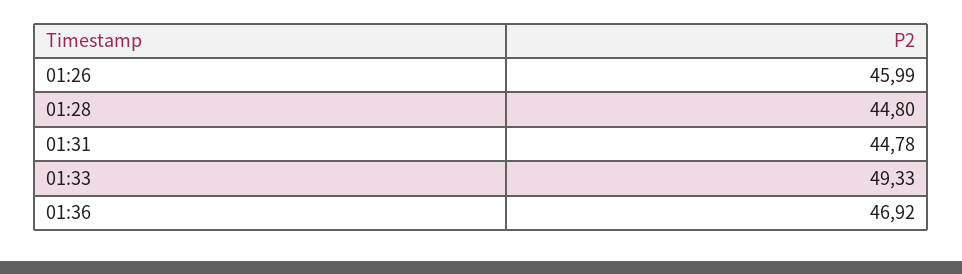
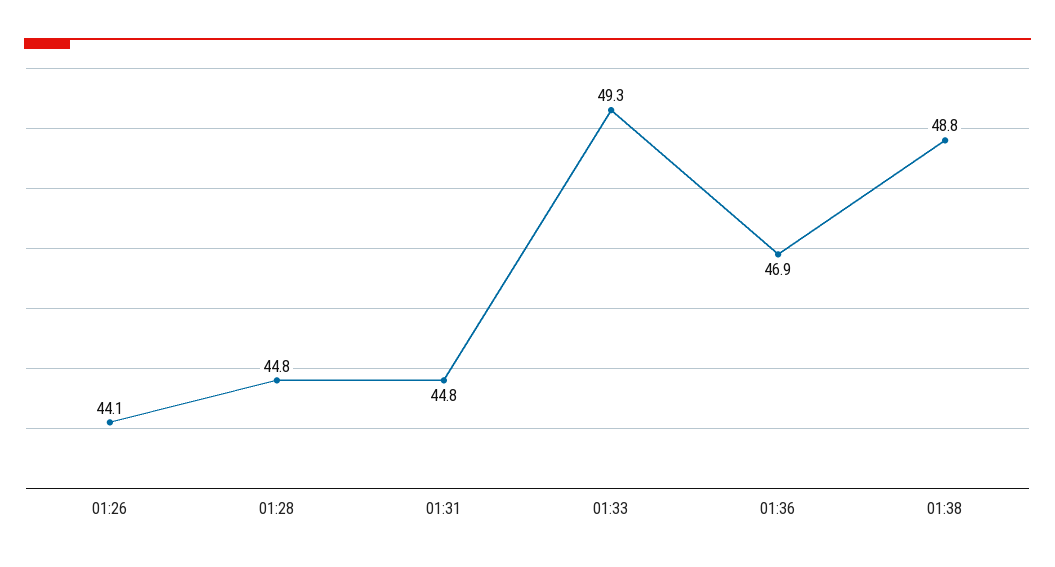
01:26: 45.99 -> 44.1
01:38: none -> 48.8

